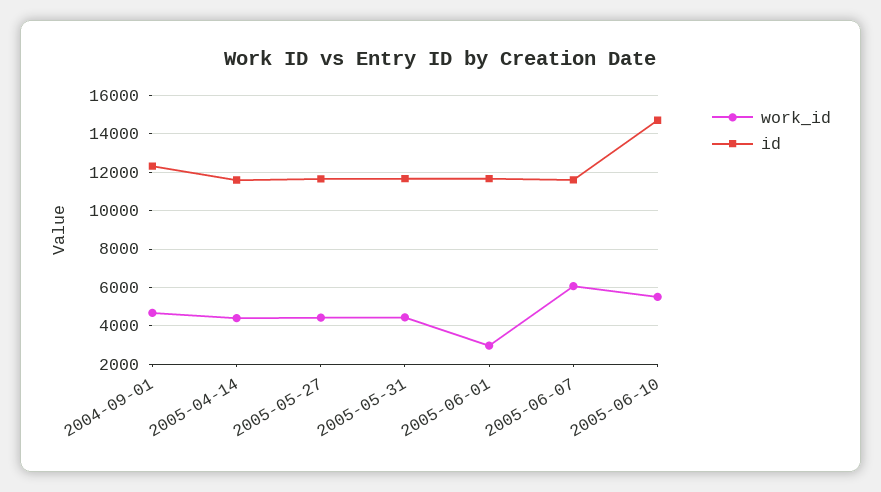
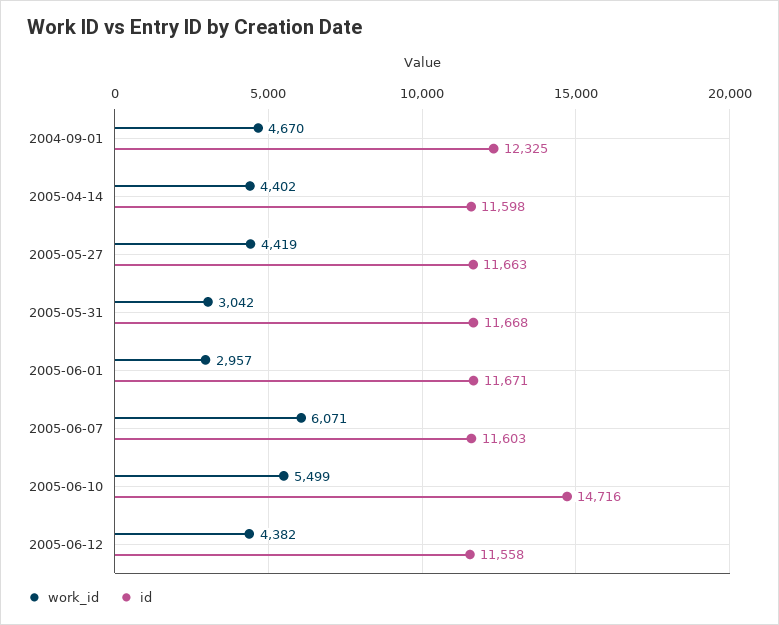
work_id, 2005-05-31: 4500 -> 3042
work_id, 2005-06-12: none -> 4382
id, 2005-06-12: none -> 11558

